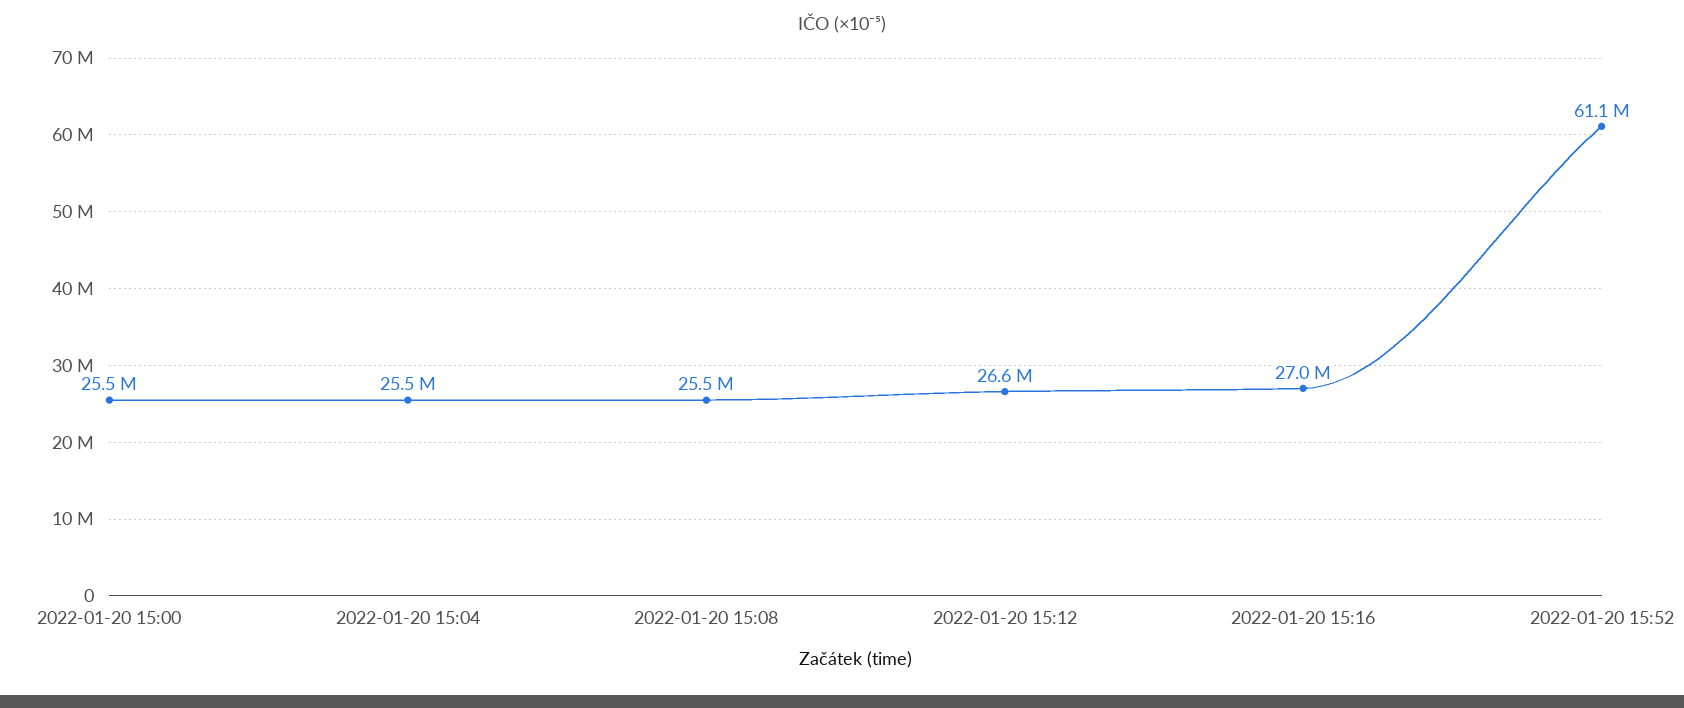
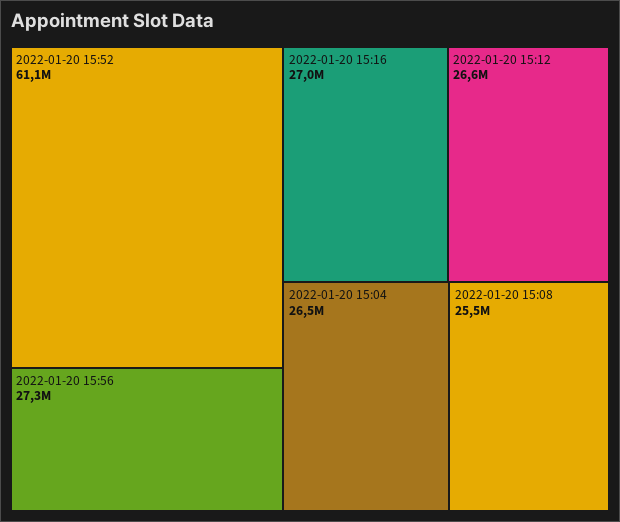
2022-01-20 15:00: 25500000 -> none
2022-01-20 15:04: 25500000 -> 26500000
2022-01-20 15:56: none -> 27300000

